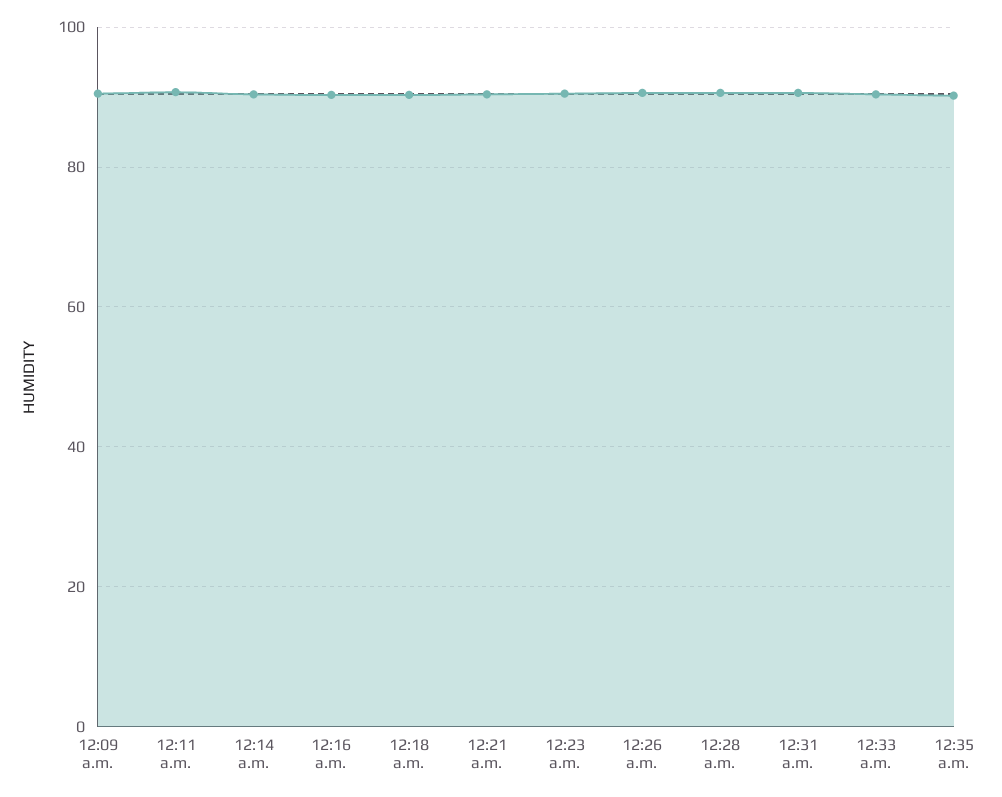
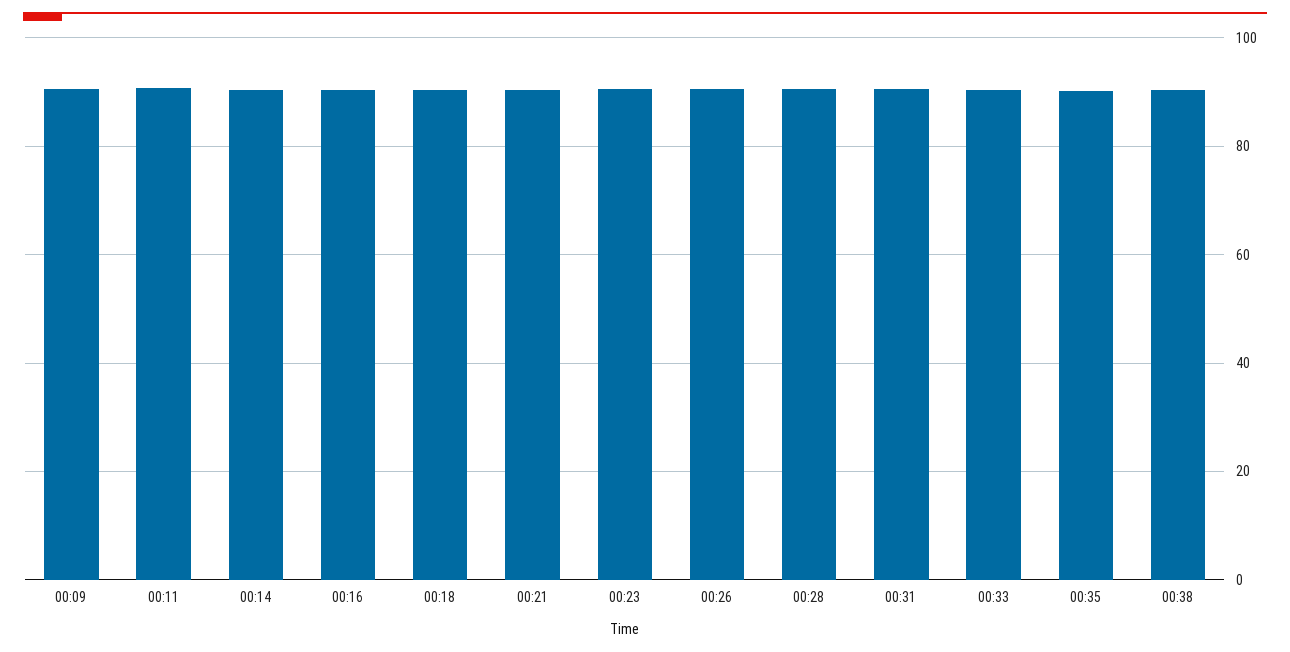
00:38: none -> 90

